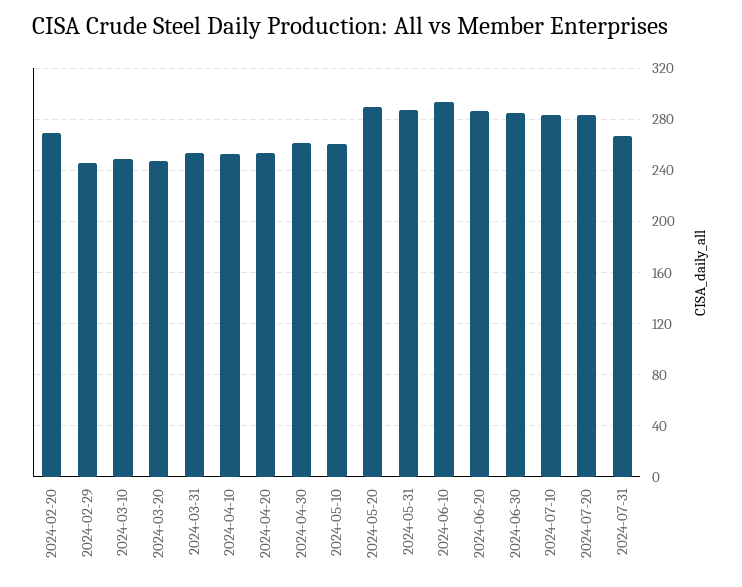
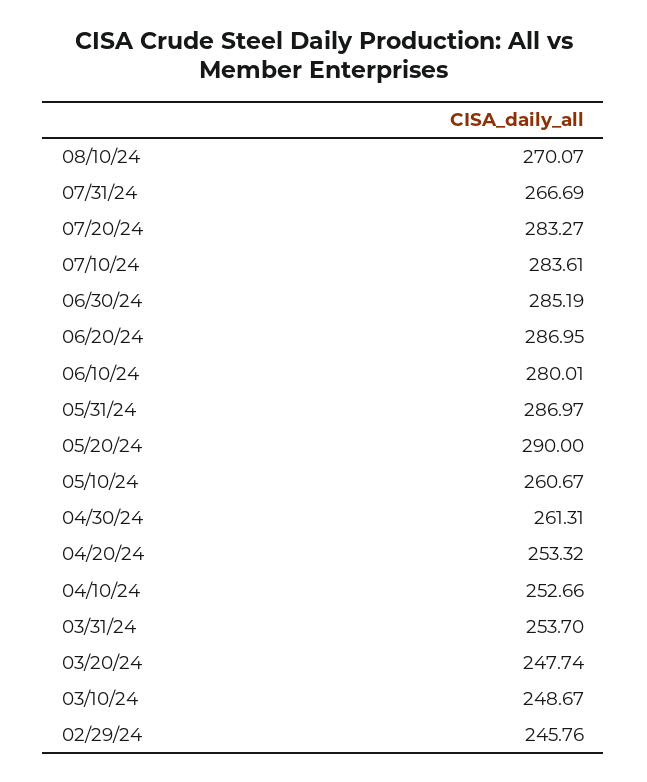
2024-02-20: 270 -> none
2024-06-10: 295 -> 280.01
08/10/24: none -> 270.07

